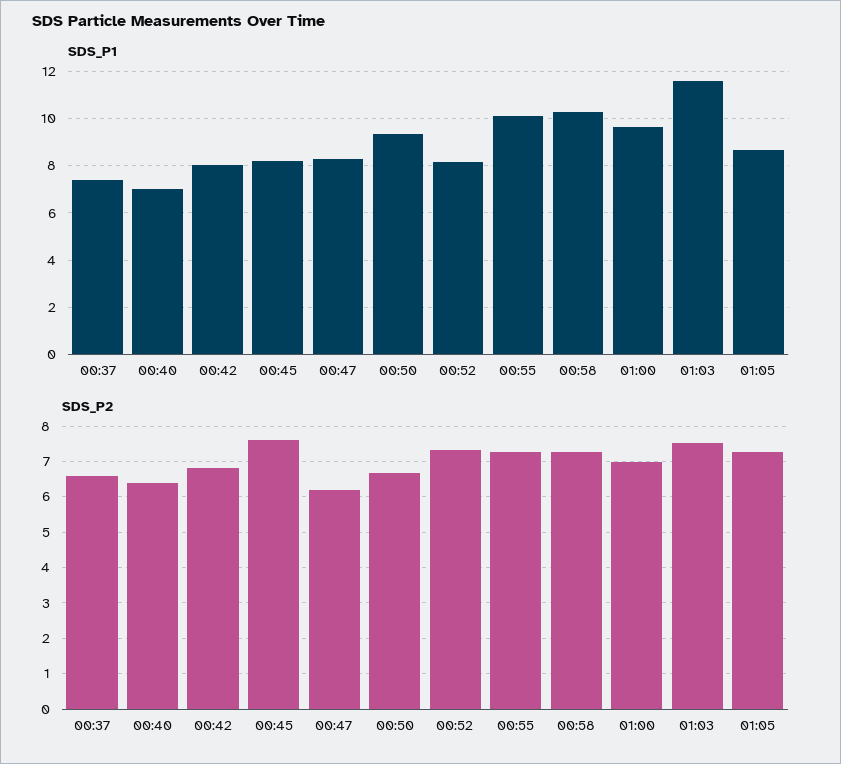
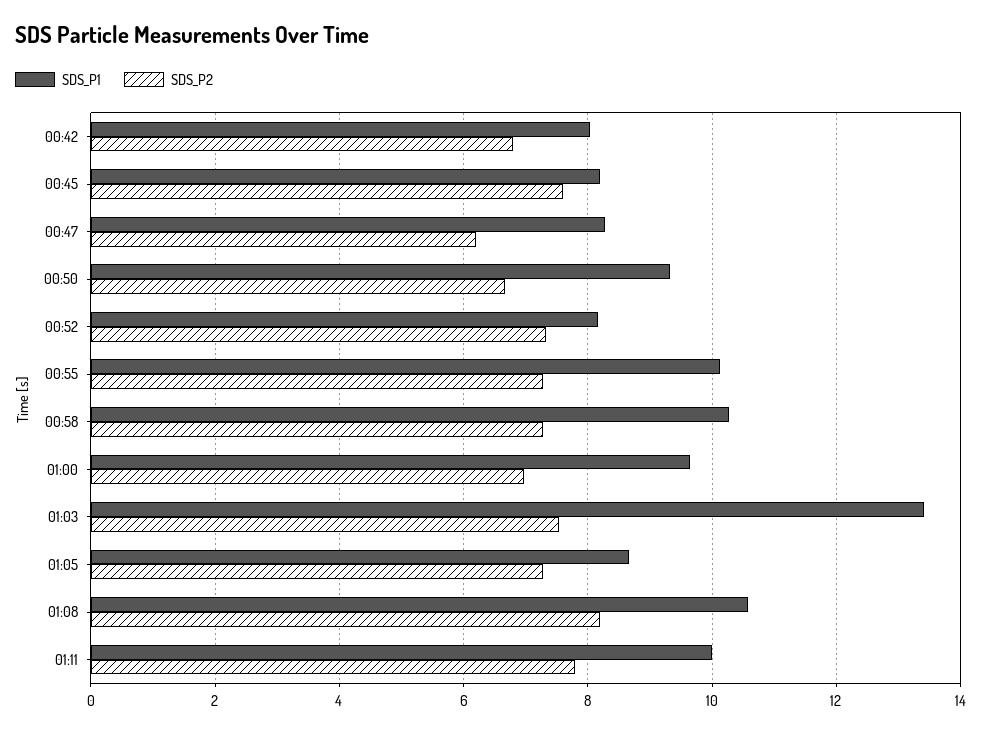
SDS_P1, 00:37: 7.5 -> none
SDS_P1, 00:40: 7 -> none
SDS_P1, 01:03: 11.5 -> 13.4
SDS_P2, 00:37: 6.6 -> none
SDS_P2, 00:40: 6.4 -> none
SDS_P1, 01:08: none -> 10.6
SDS_P2, 01:08: none -> 8.2
SDS_P1, 01:11: none -> 10
SDS_P2, 01:11: none -> 7.8

